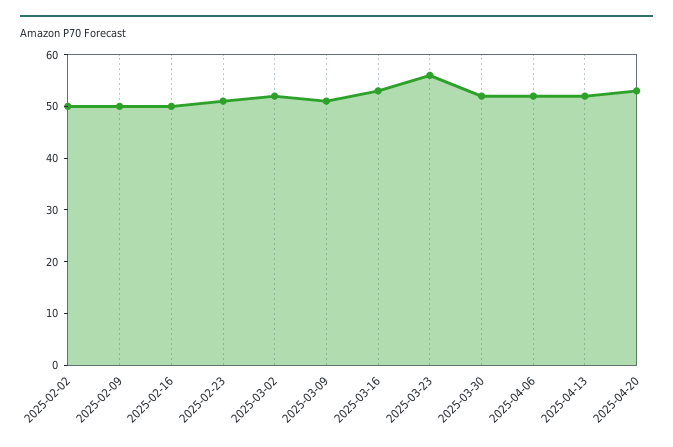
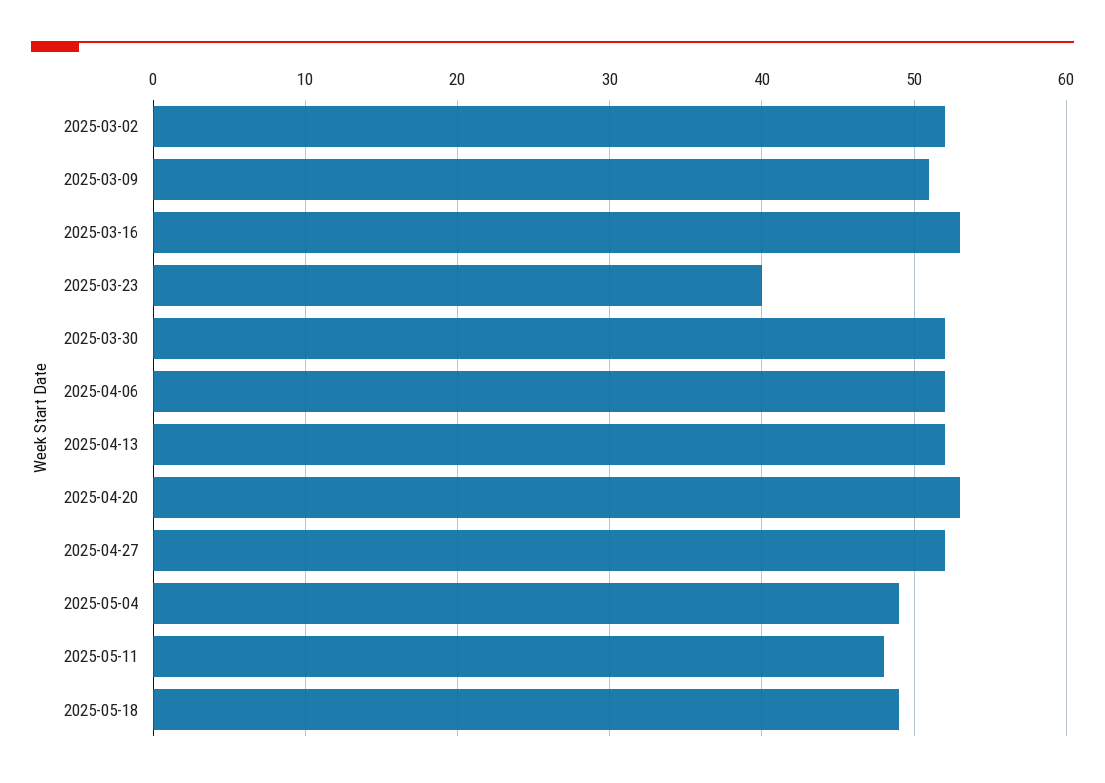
2025-02-02: 50 -> none
2025-02-09: 50 -> none
2025-02-16: 50 -> none
2025-02-23: 50 -> none
2025-03-23: 55 -> 40
2025-04-27: none -> 52
2025-05-04: none -> 49
2025-05-11: none -> 48
2025-05-18: none -> 49

